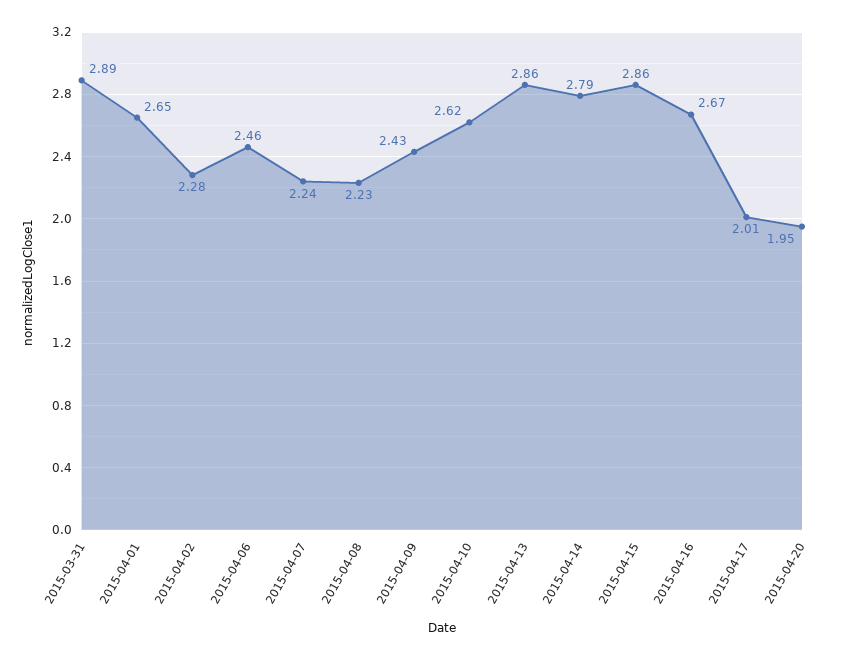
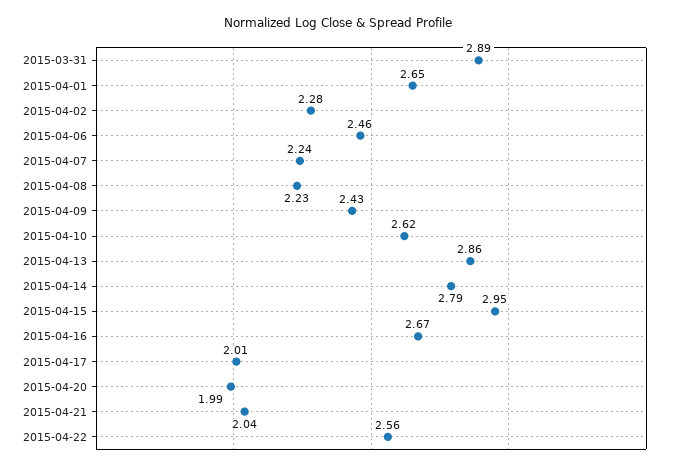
2015-04-15: 2.86 -> 2.95
2015-04-20: 1.95 -> 1.99
2015-04-21: none -> 2.04
2015-04-22: none -> 2.56

